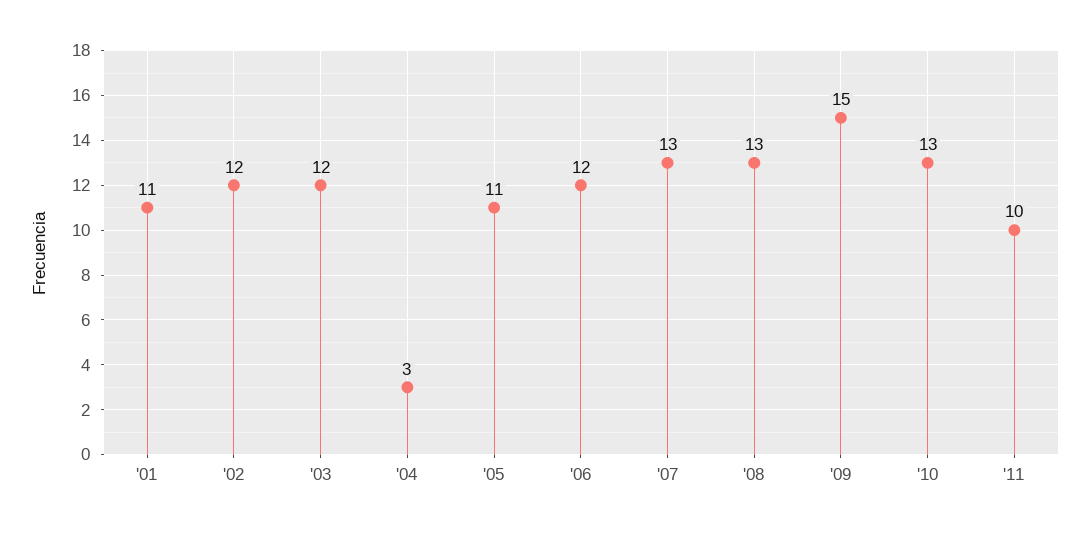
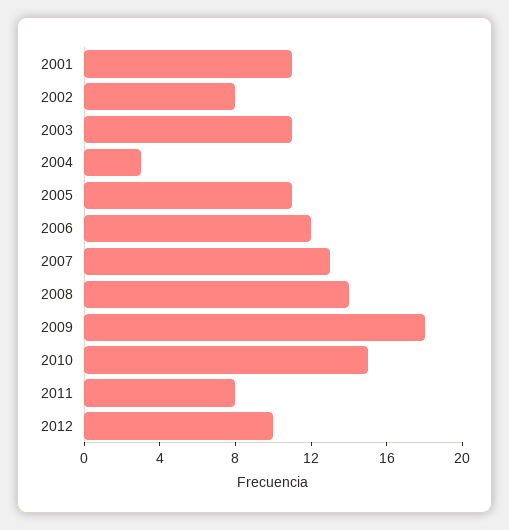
'02: 12 -> 8
'03: 12 -> 11
'08: 13 -> 14
'09: 15 -> 18
'10: 13 -> 15
'11: 10 -> 8
2012: none -> 10

